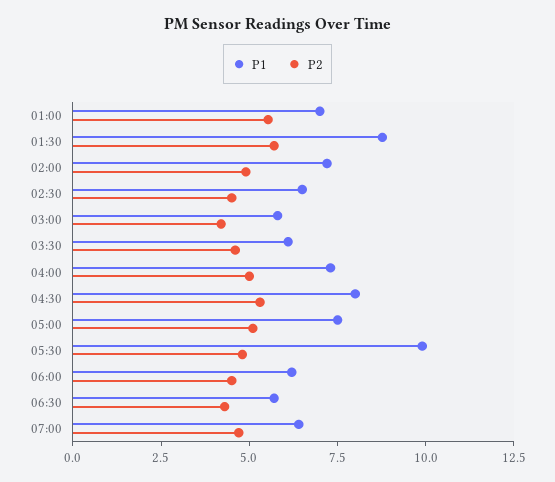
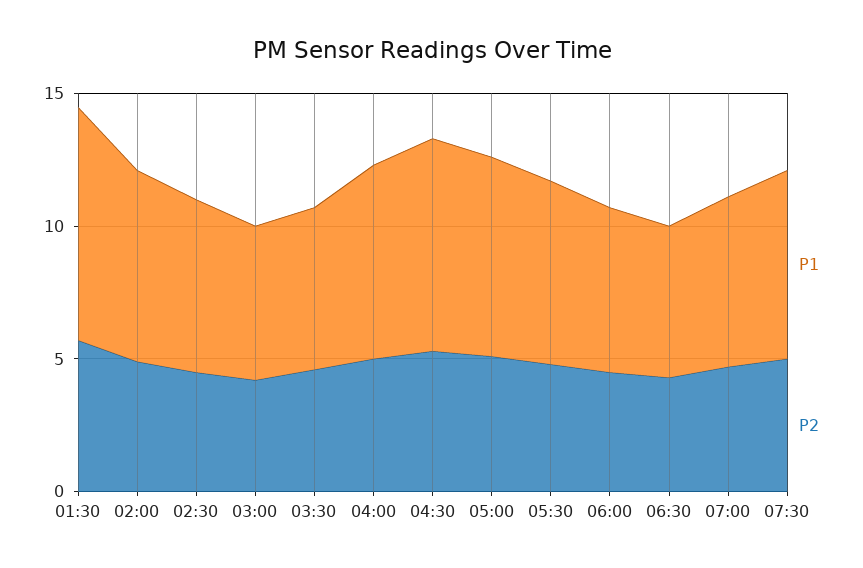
P1, 01:00: 7 -> none
P2, 01:00: 5.5 -> none
P1, 05:30: 10 -> 7
P1, 07:30: none -> 7
P2, 07:30: none -> 5

